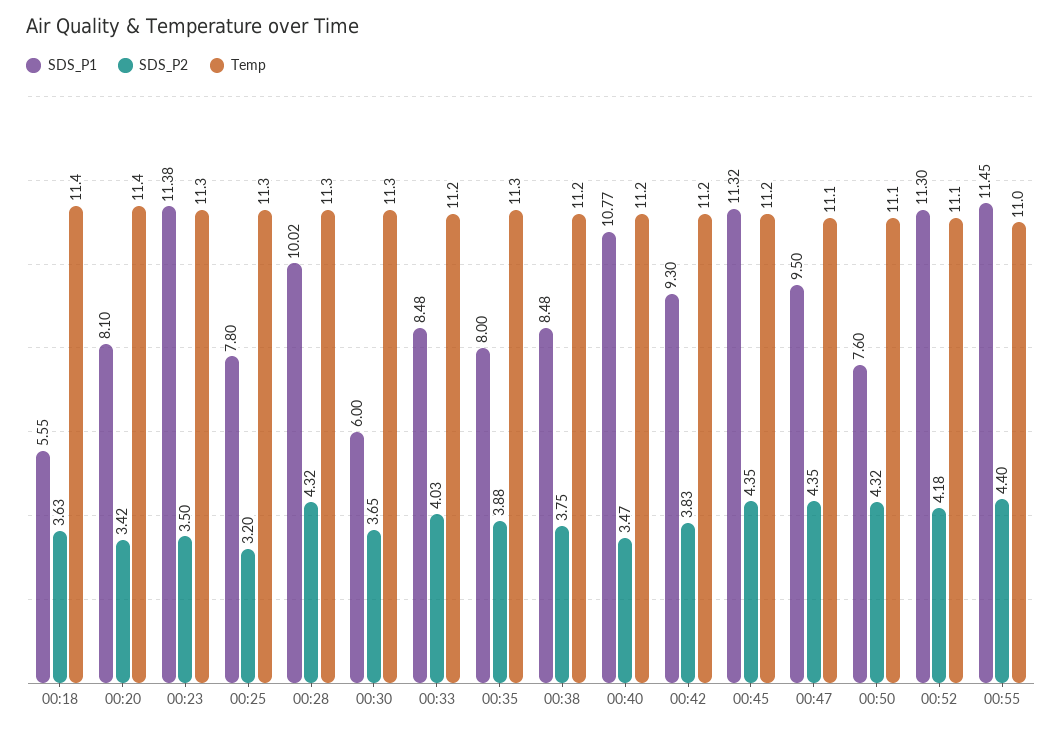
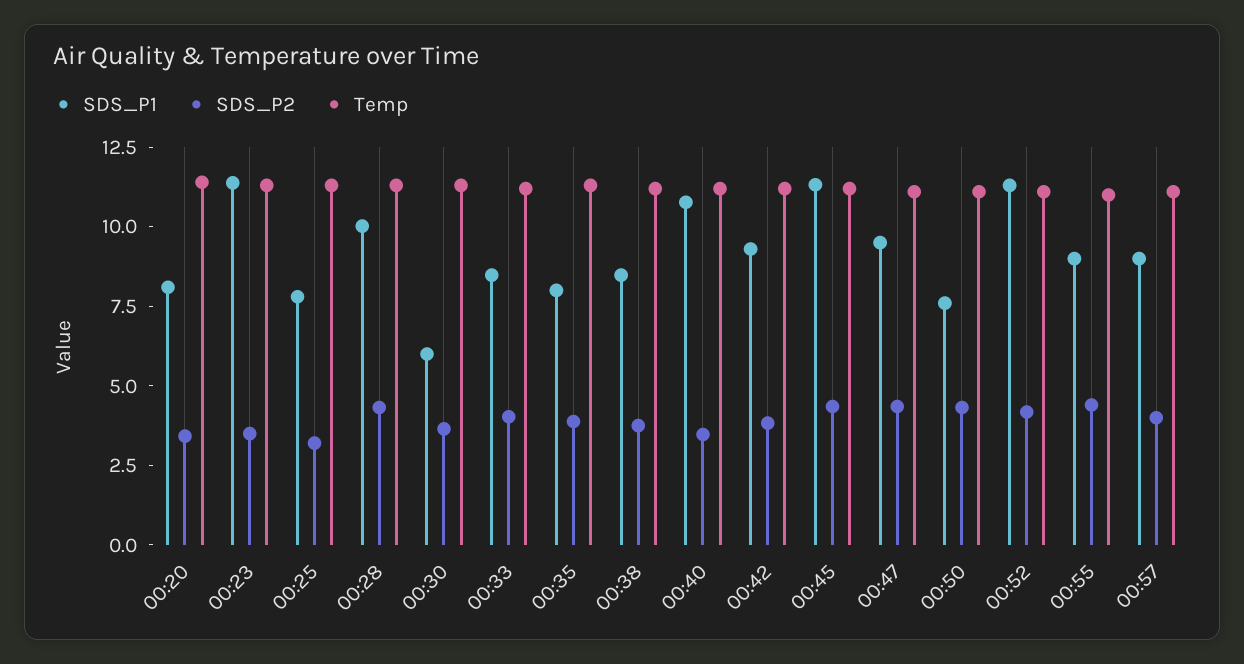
SDS_P1, 00:18: 5.55 -> none
SDS_P2, 00:18: 3.63 -> none
Temp, 00:18: 11.4 -> none
SDS_P1, 00:55: 11.45 -> 9
SDS_P1, 00:57: none -> 9
SDS_P2, 00:57: none -> 4
Temp, 00:57: none -> 11

